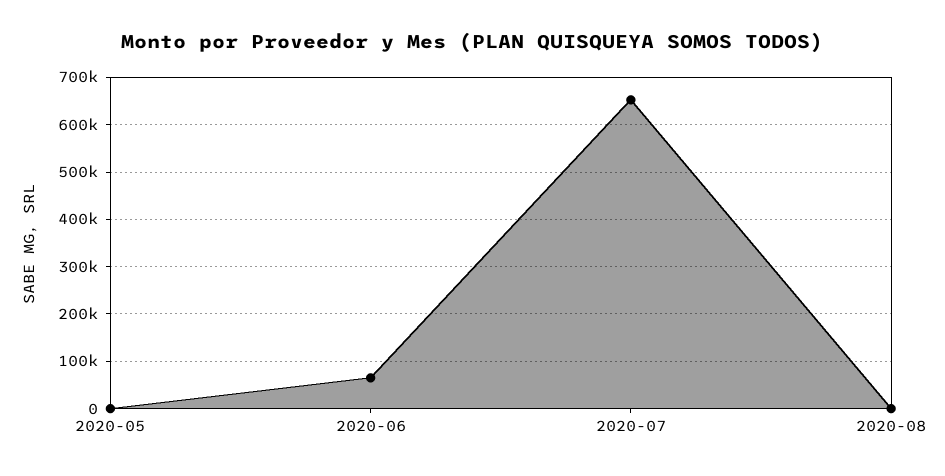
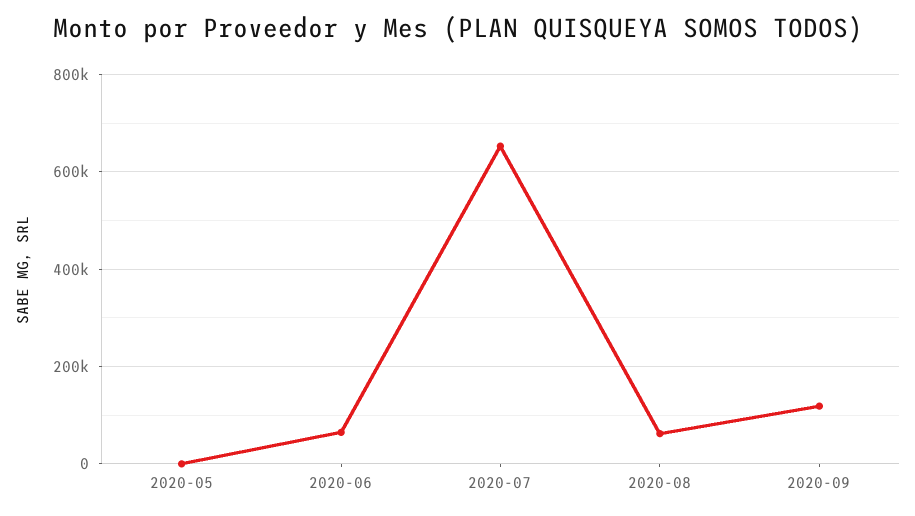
2020-08: 0 -> 60000
2020-09: none -> 120000

